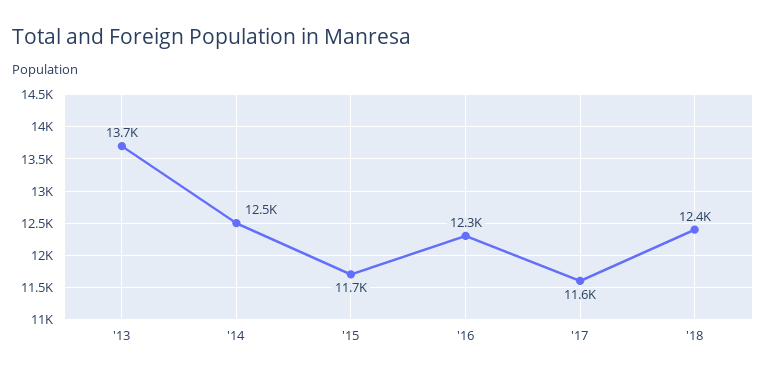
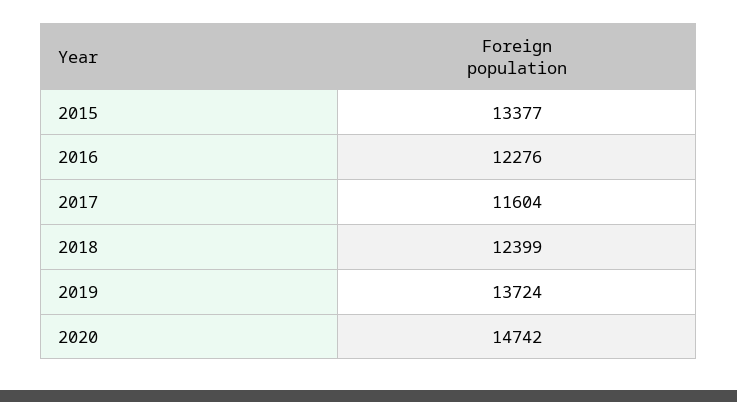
'13: 13700 -> none
'14: 12500 -> none
'15: 11700 -> 13377
2019: none -> 13724
2020: none -> 14742

